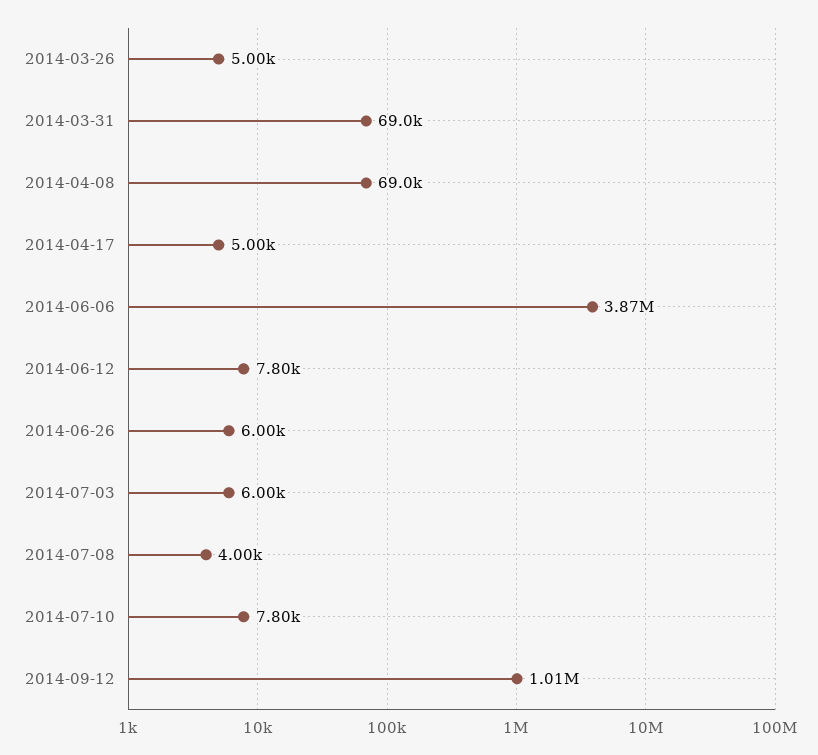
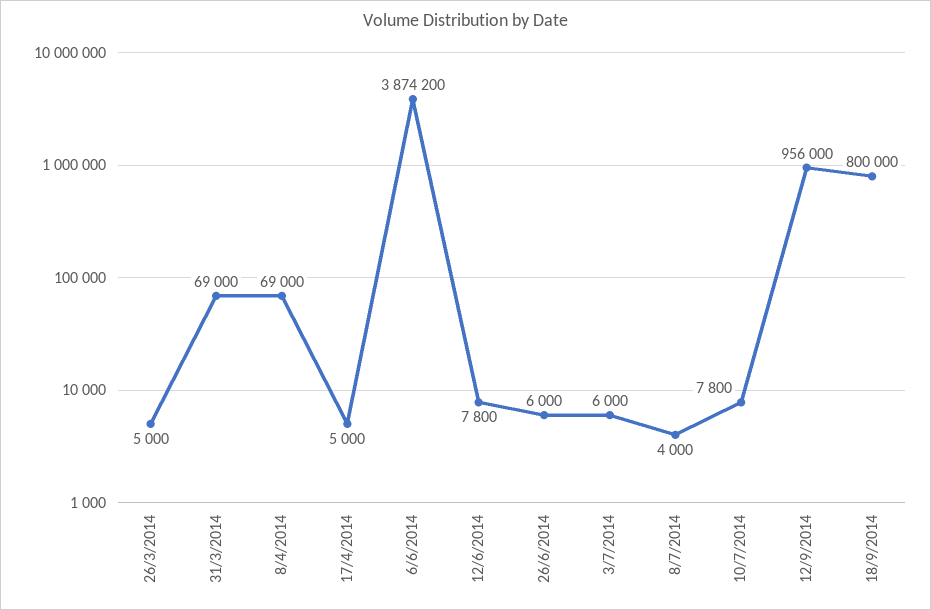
2014-09-12: 1010000 -> 956000
18/9/2014: none -> 800000

